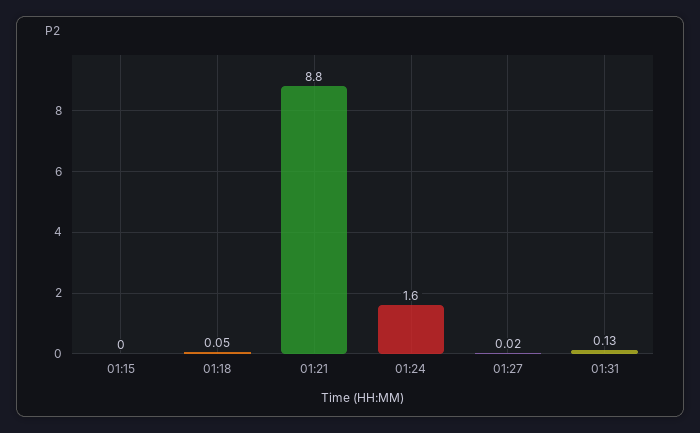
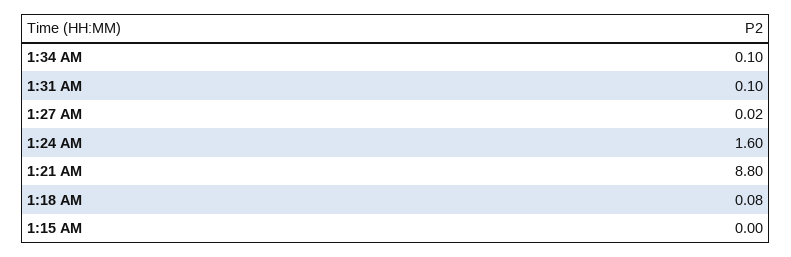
01:18: 0.05 -> 0.08
01:31: 0.13 -> 0.1
1:34 AM: none -> 0.1

